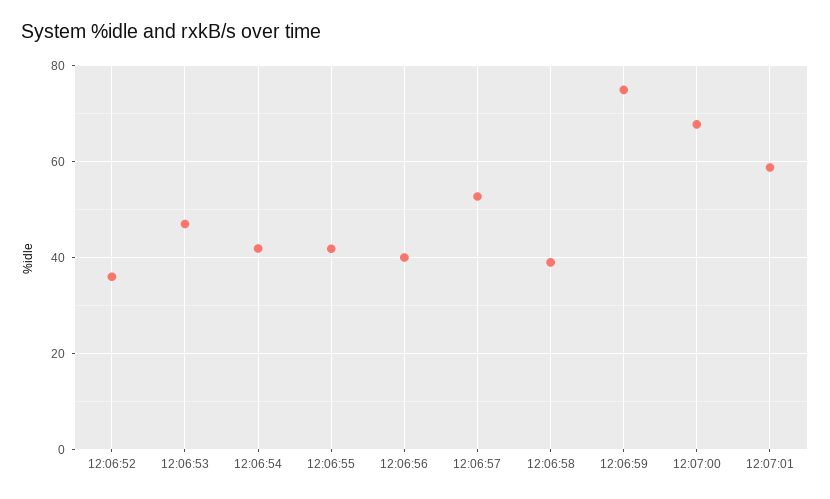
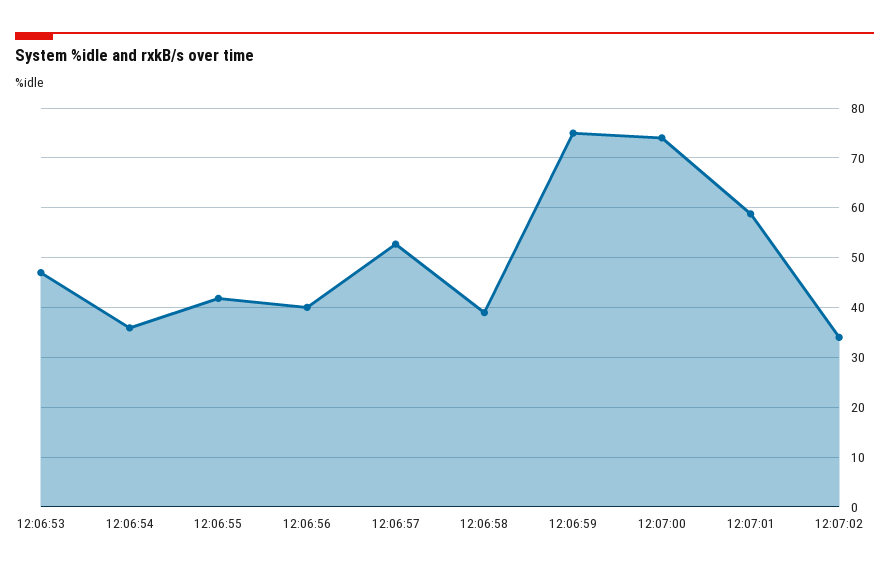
12:06:52: 36 -> none
12:06:54: 42 -> 36
12:07:00: 68 -> 74
12:07:02: none -> 34

